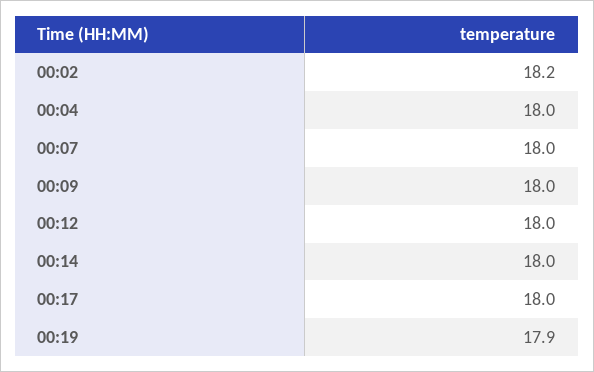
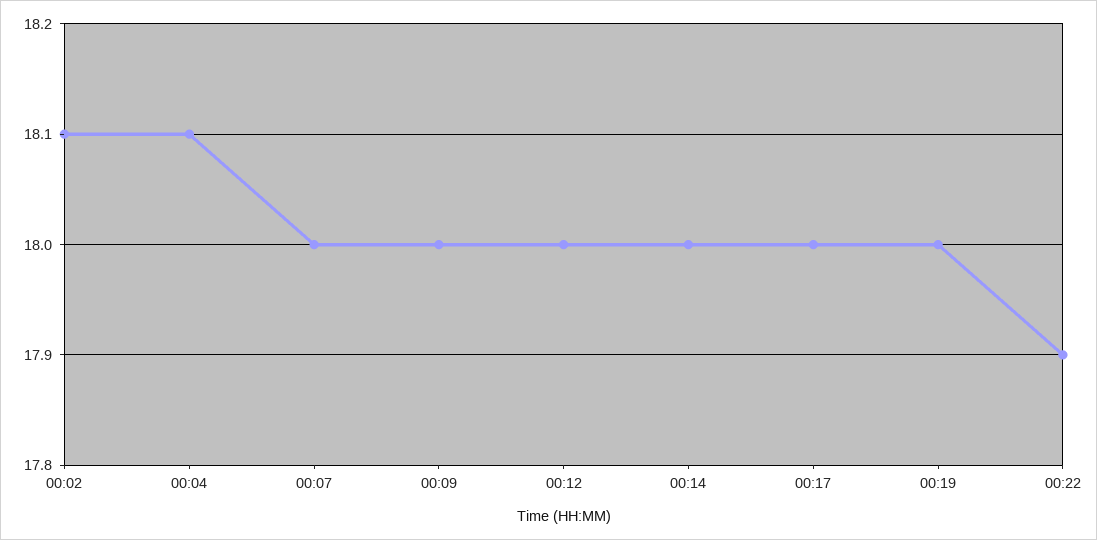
00:02: 18.2 -> 18.1
00:04: 18 -> 18.1
00:19: 17.9 -> 18
00:22: none -> 17.9

